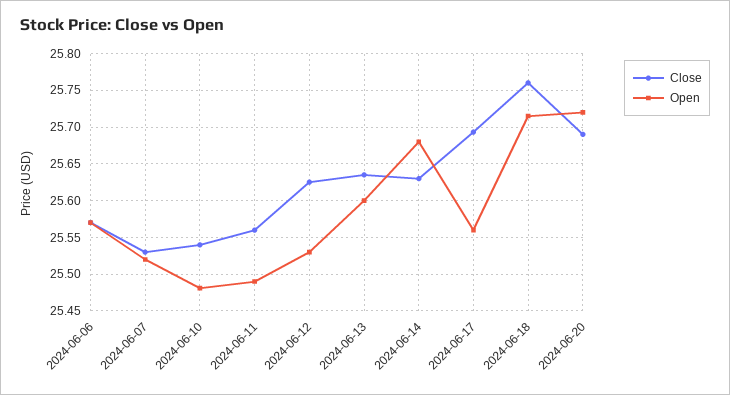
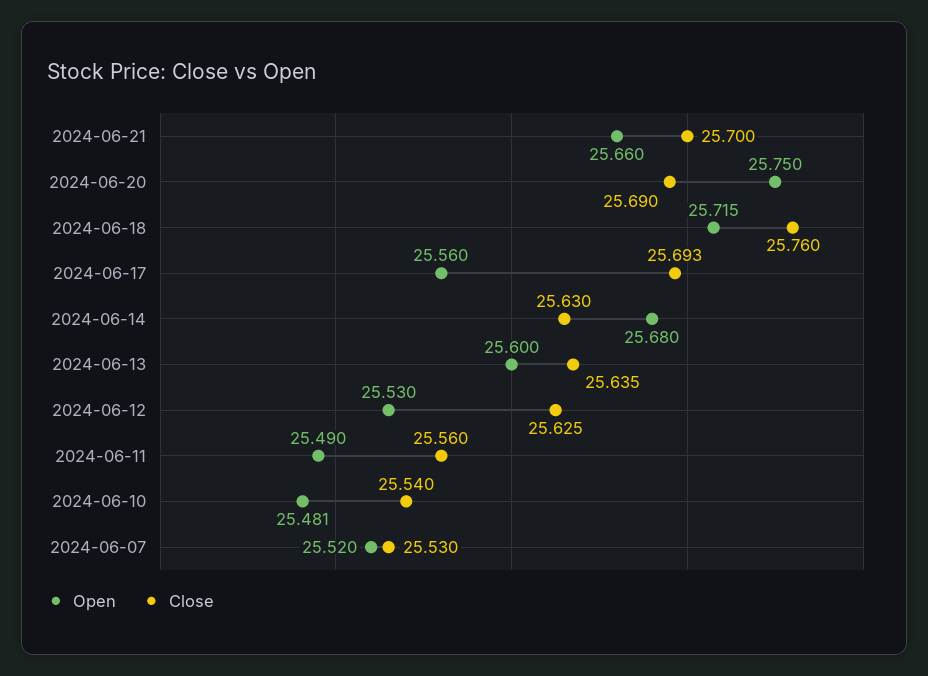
Close, 2024-06-06: 25.57 -> none
Open, 2024-06-06: 25.57 -> none
Open, 2024-06-20: 25.72 -> 25.75
Open, 2024-06-21: none -> 25.66
Close, 2024-06-21: none -> 25.7

